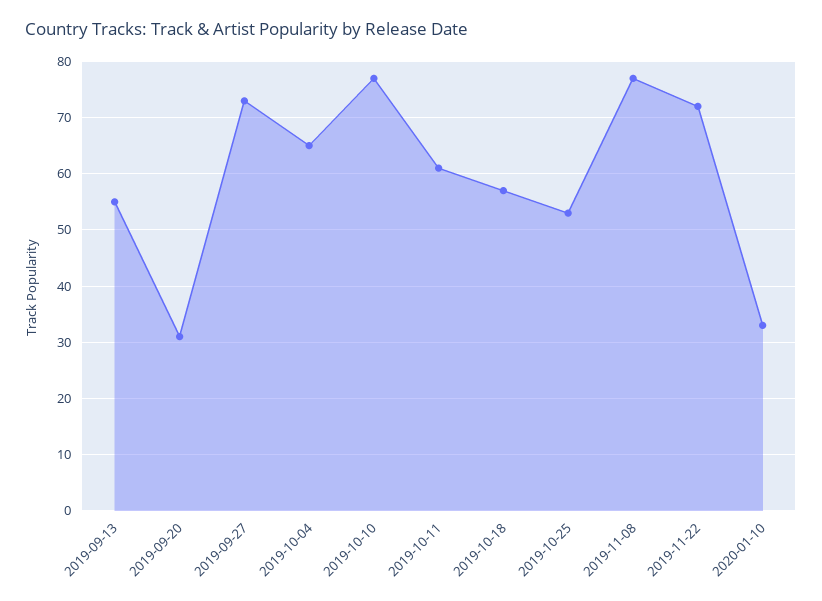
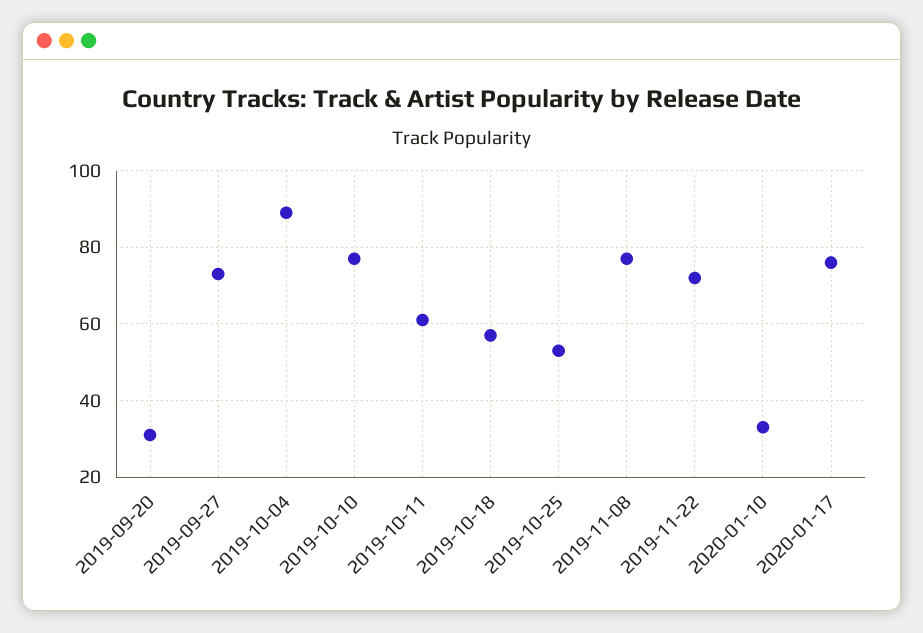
2019-09-13: 55 -> none
2019-10-04: 65 -> 90
2020-01-17: none -> 75

